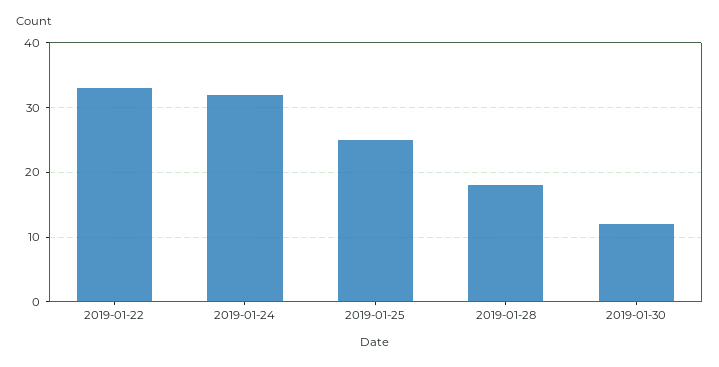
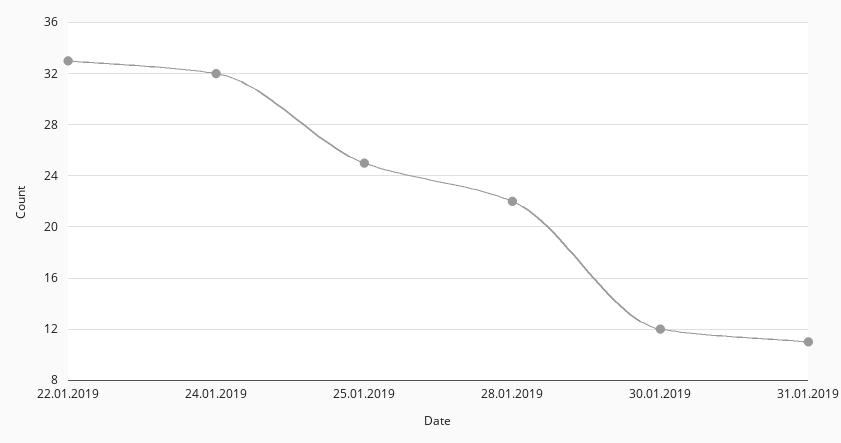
2019-01-28: 18 -> 22
31.01.2019: none -> 11

